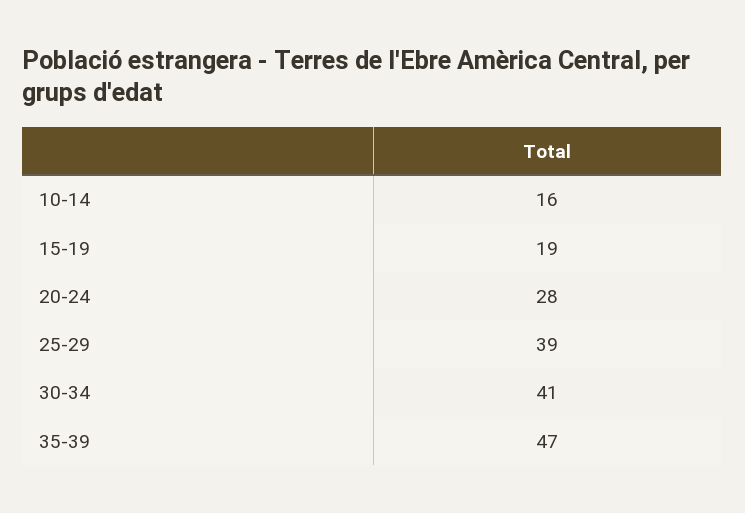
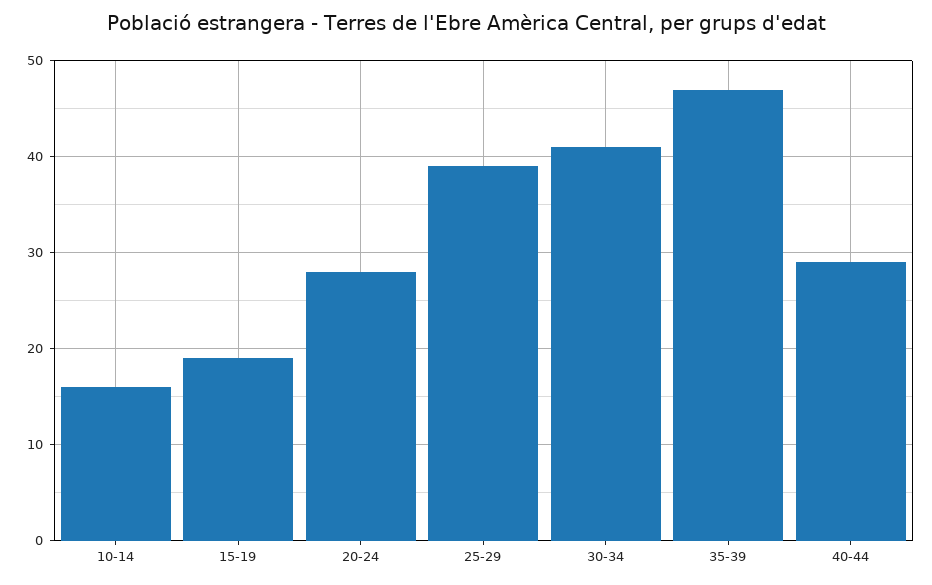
40-44: none -> 29

